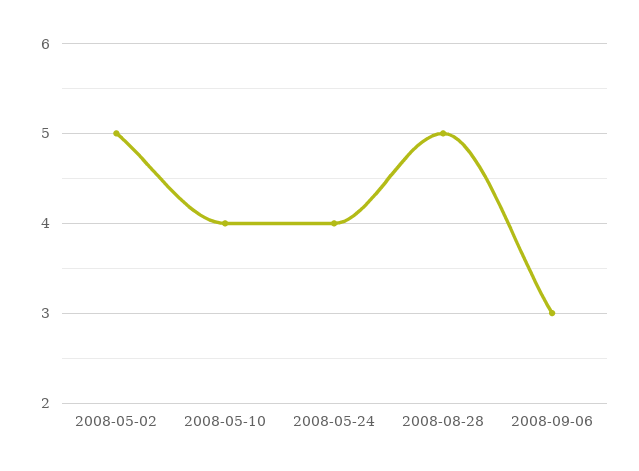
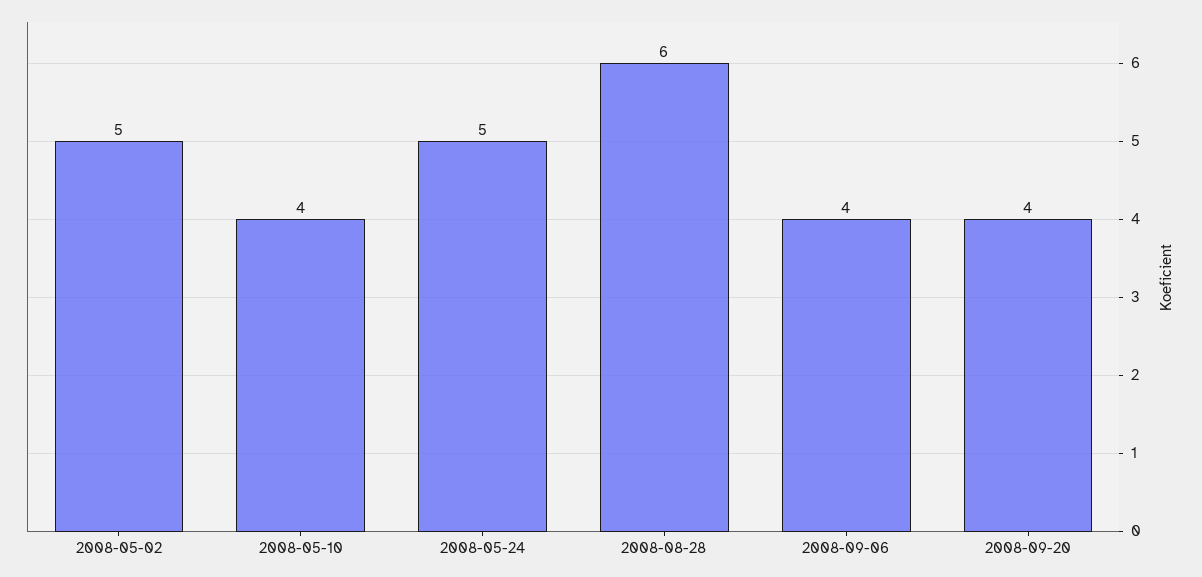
2008-05-24: 4 -> 5
2008-08-28: 5 -> 6
2008-09-06: 3 -> 4
2008-09-20: none -> 4

